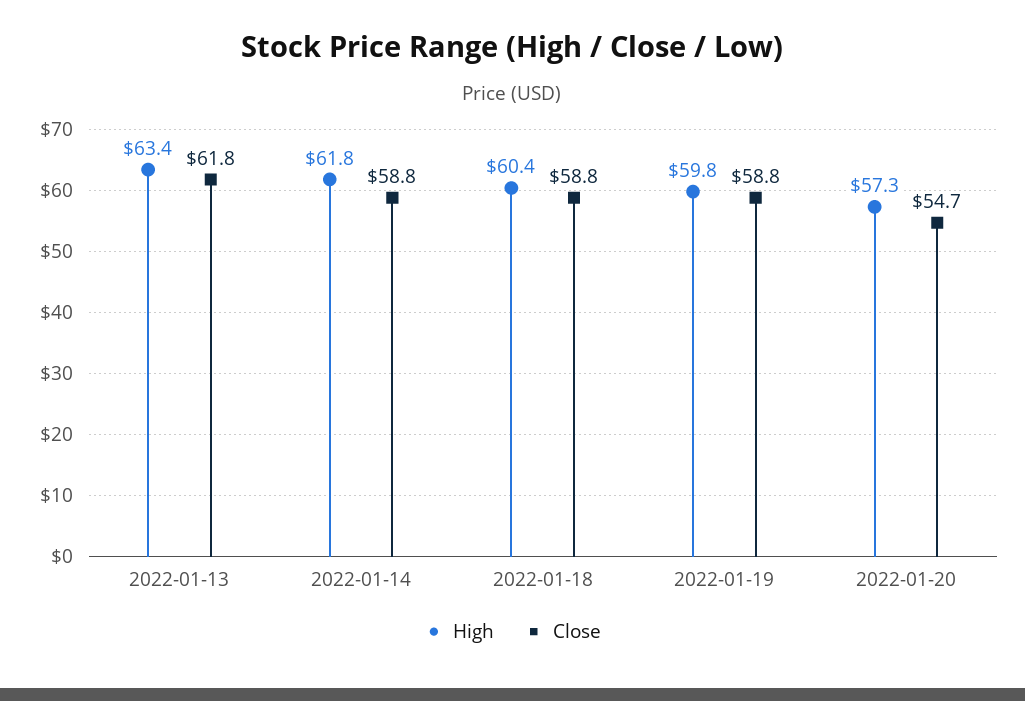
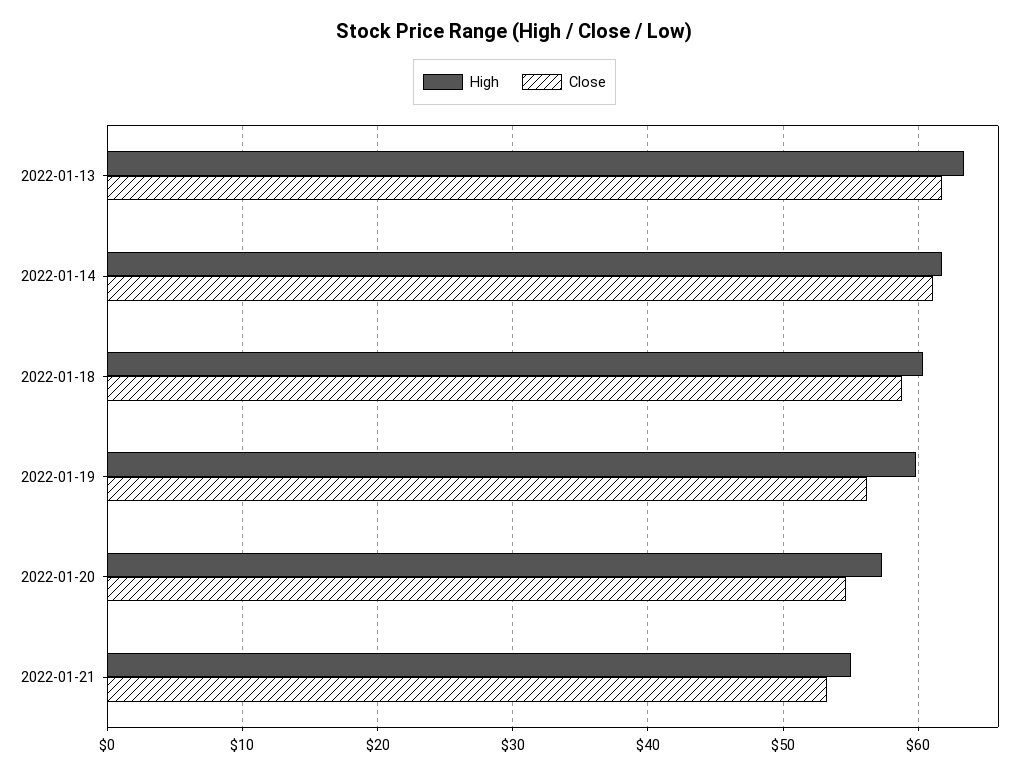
Close, 2022-01-14: 58.8 -> 61
Close, 2022-01-19: 58.8 -> 56
High, 2022-01-21: none -> 55
Close, 2022-01-21: none -> 53

